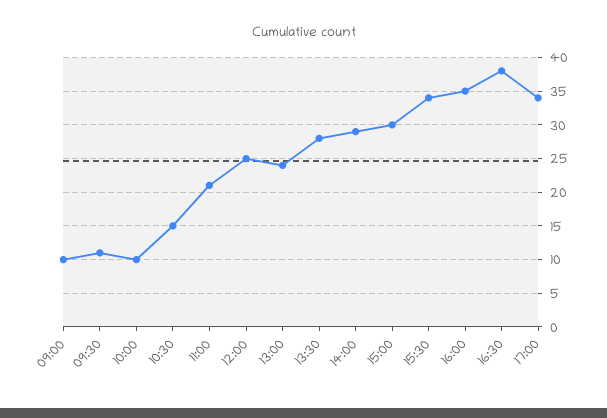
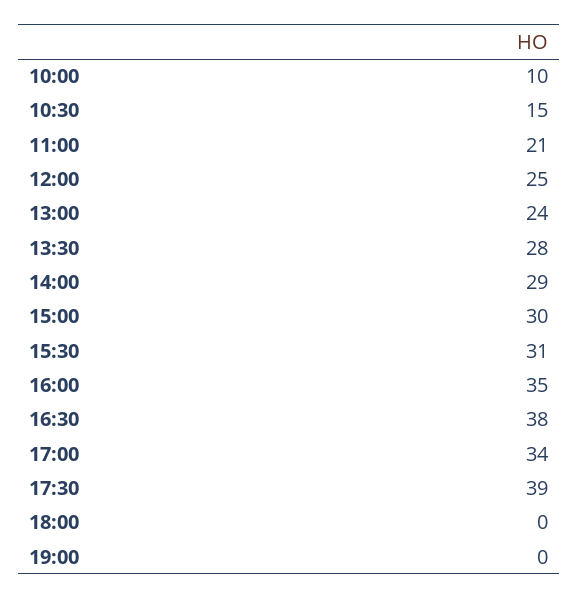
09:00: 10 -> none
09:30: 11 -> none
15:30: 34 -> 31
17:30: none -> 39
18:00: none -> 0
19:00: none -> 0

